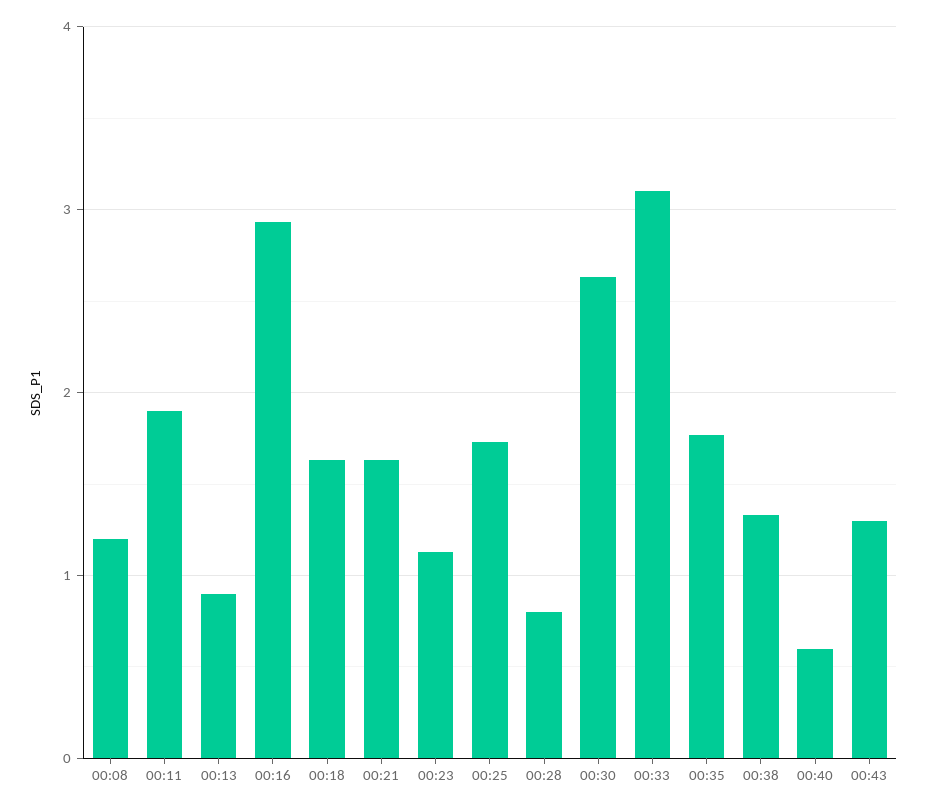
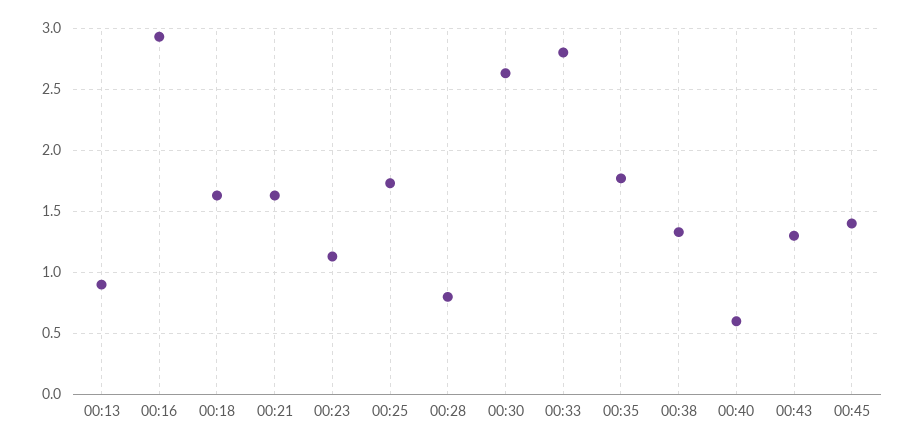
00:08: 1.2 -> none
00:11: 1.9 -> none
00:33: 3.1 -> 2.8
00:45: none -> 1.4

